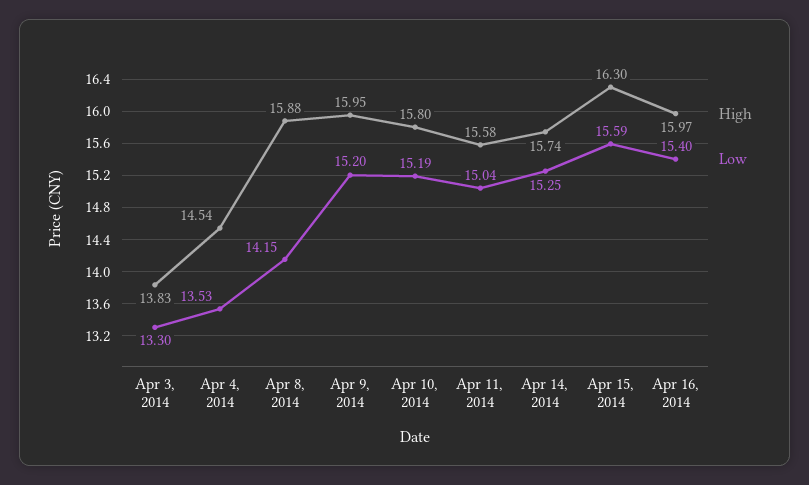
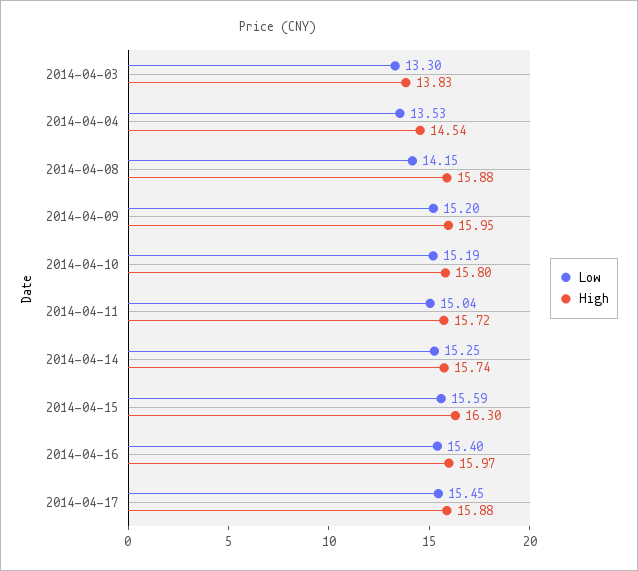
High, Apr 11, 2014: 15.58 -> 15.72
Low, 2014-04-17: none -> 15.45
High, 2014-04-17: none -> 15.88

